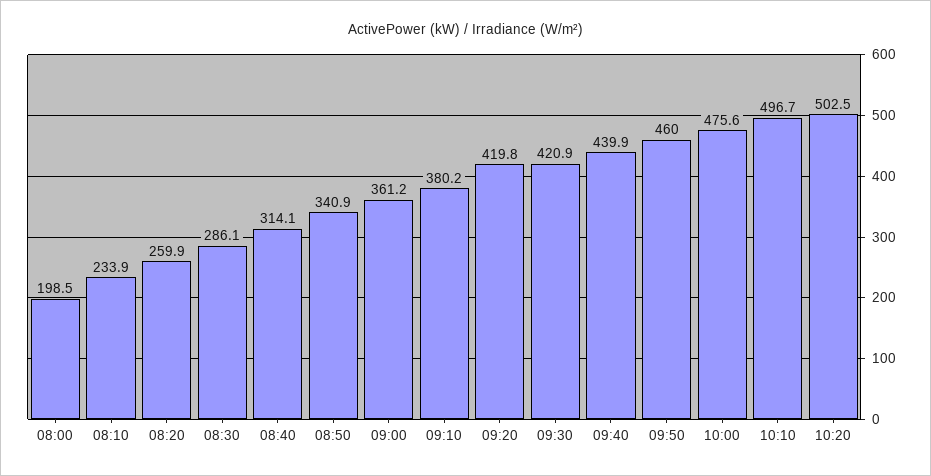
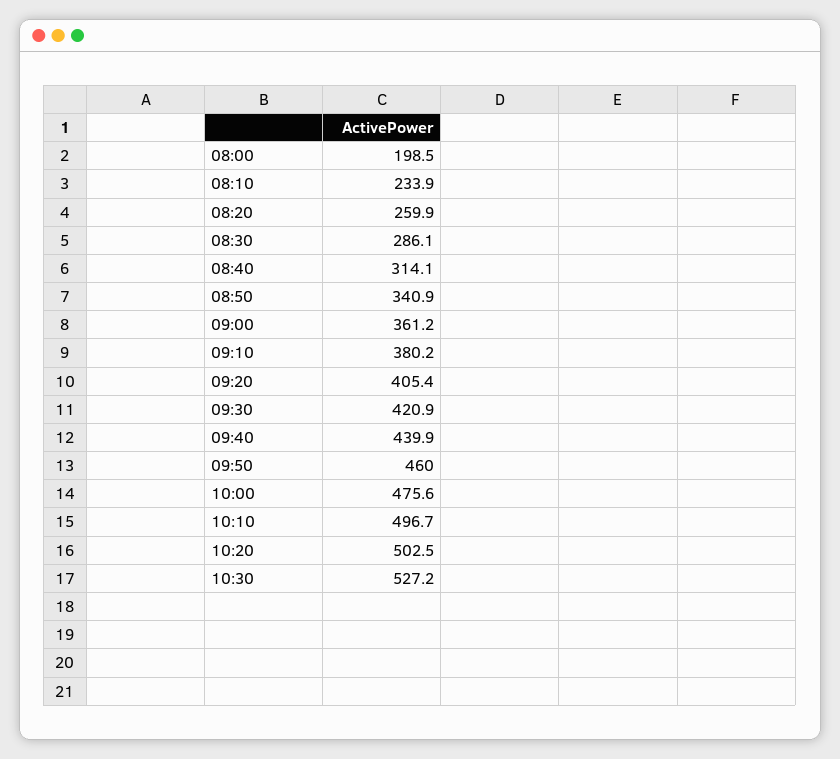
09:20: 419.8 -> 405.4
10:30: none -> 527.2

